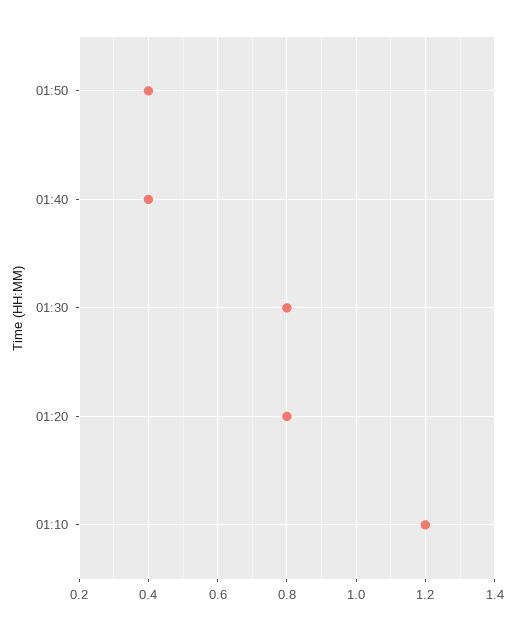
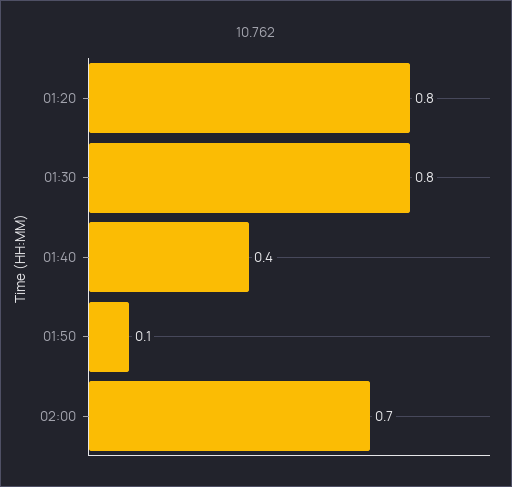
01:50: 0.4 -> 0.1
01:10: 1.2 -> none
02:00: none -> 0.7

